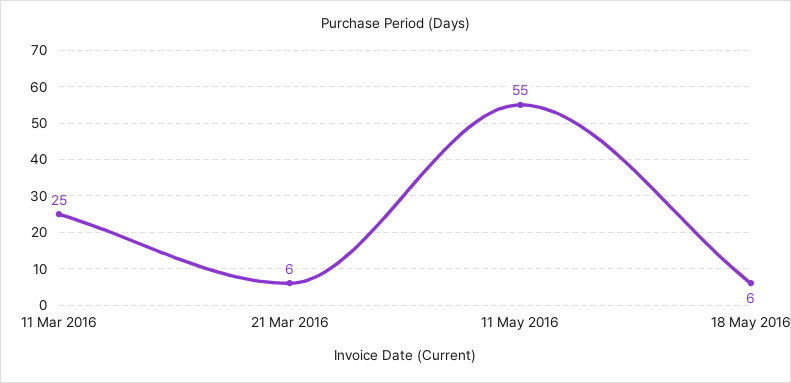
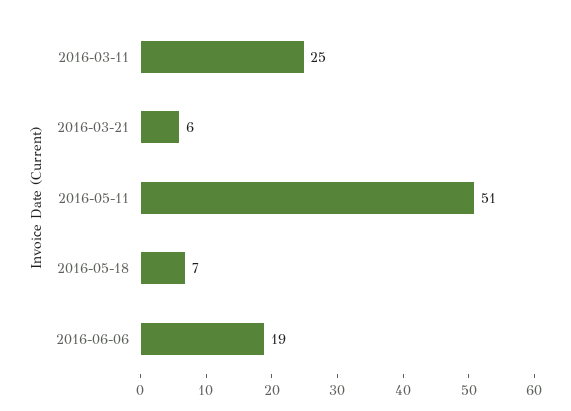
11 May 2016: 55 -> 51
18 May 2016: 6 -> 7
2016-06-06: none -> 19

